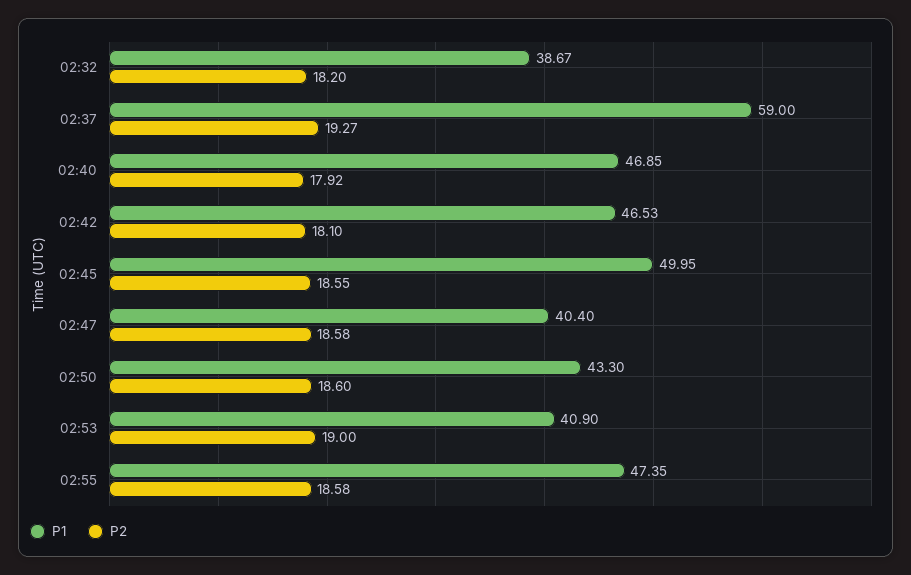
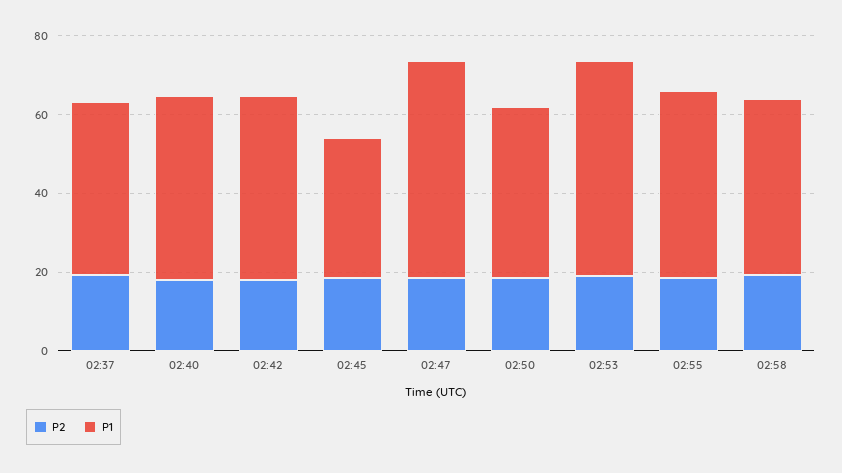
P1, 02:32: 38.67 -> none
P2, 02:32: 18.2 -> none
P1, 02:37: 59 -> 45
P1, 02:45: 49.95 -> 35
P1, 02:47: 40.4 -> 55
P1, 02:53: 40.9 -> 55
P2, 02:58: none -> 20
P1, 02:58: none -> 45

